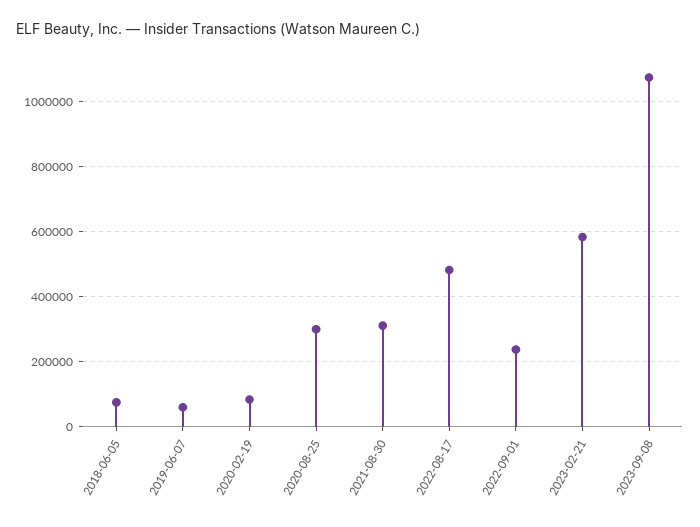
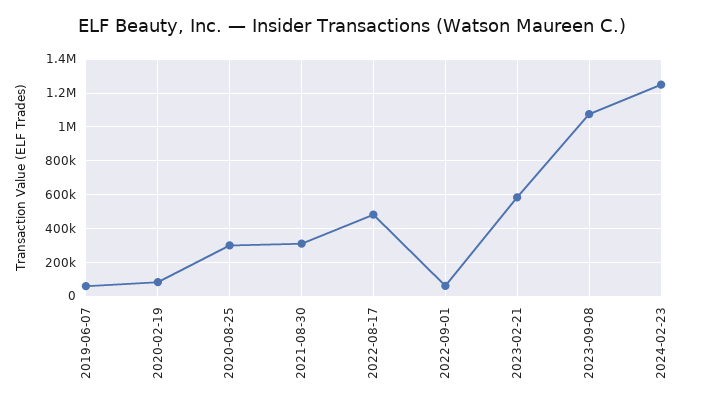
2018-06-05: 80000 -> none
2022-09-01: 240000 -> 50000
2024-02-23: none -> 1250000

